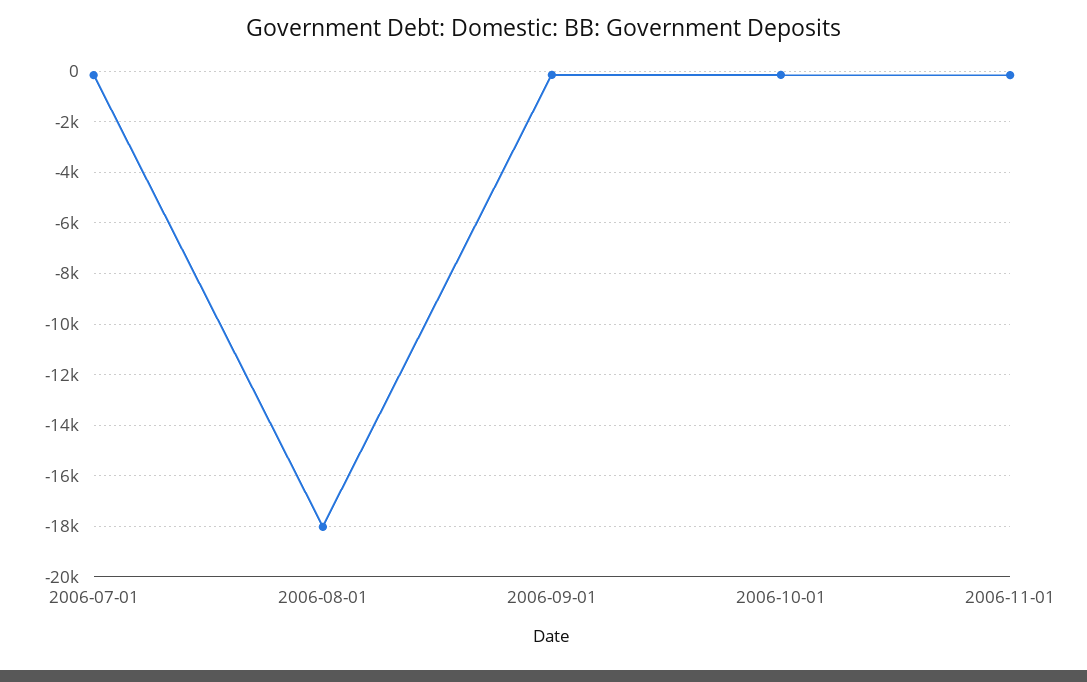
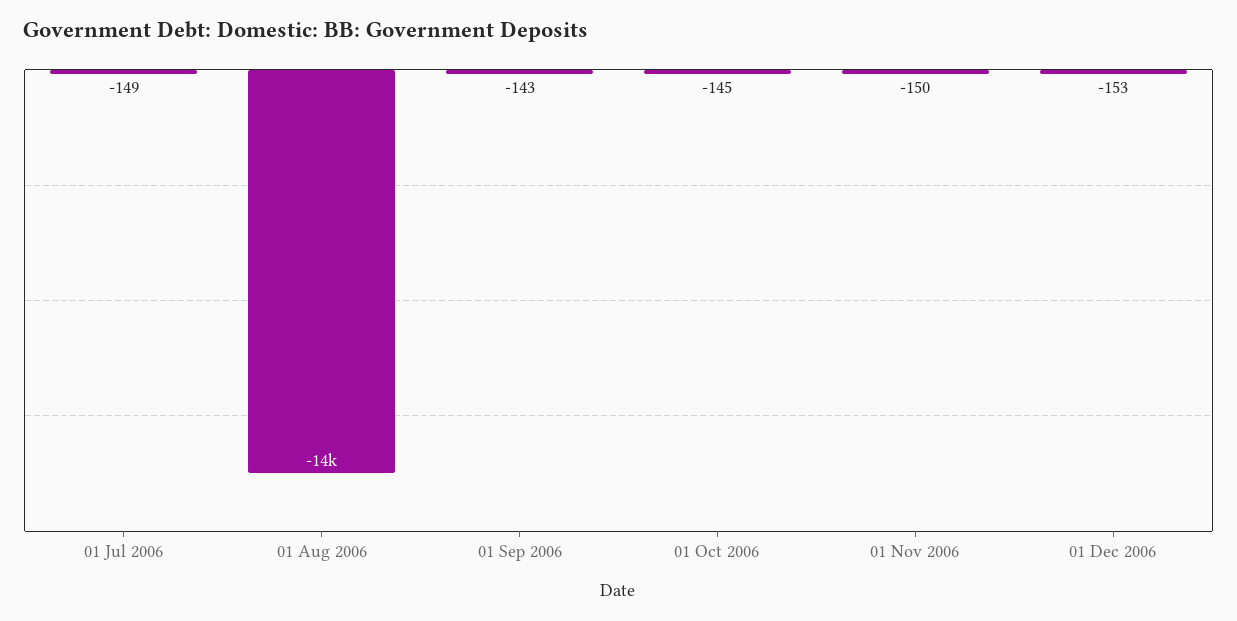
2006-08-01: -18000 -> -14000
01 Dec 2006: none -> -153

